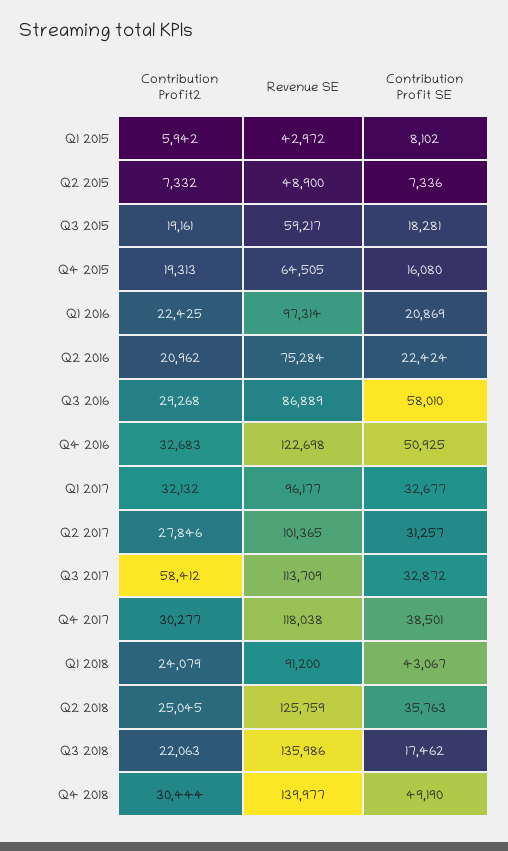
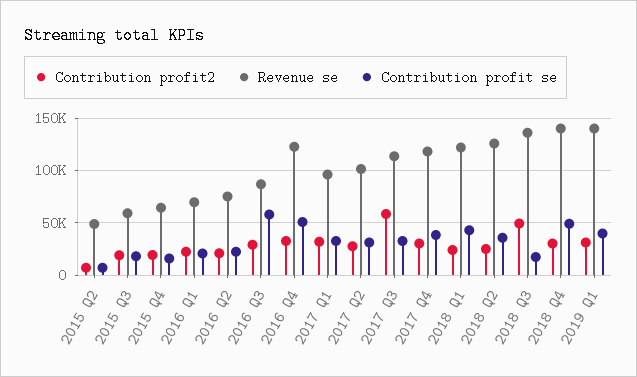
Contribution Profit2, Q1 2015: 5942 -> none
Revenue SE, Q1 2015: 42972 -> none
Contribution Profit SE, Q1 2015: 8102 -> none
Revenue SE, Q1 2016: 97314 -> 70000
Revenue SE, Q1 2018: 91200 -> 120000
Contribution Profit2, Q3 2018: 22063 -> 50000
Contribution Profit2, 2019 Q1: none -> 30000
Revenue SE, 2019 Q1: none -> 140000
Contribution Profit SE, 2019 Q1: none -> 40000

